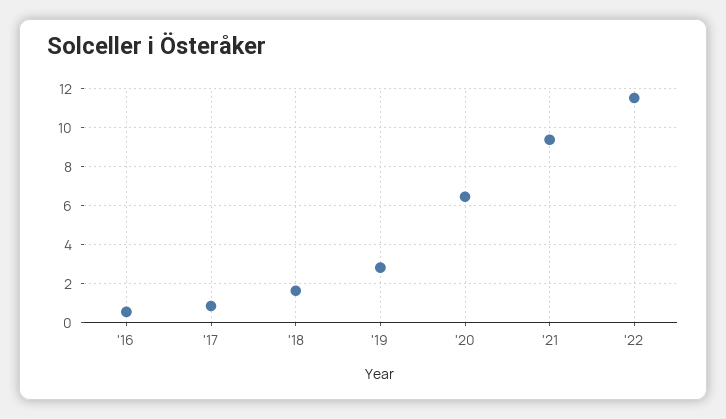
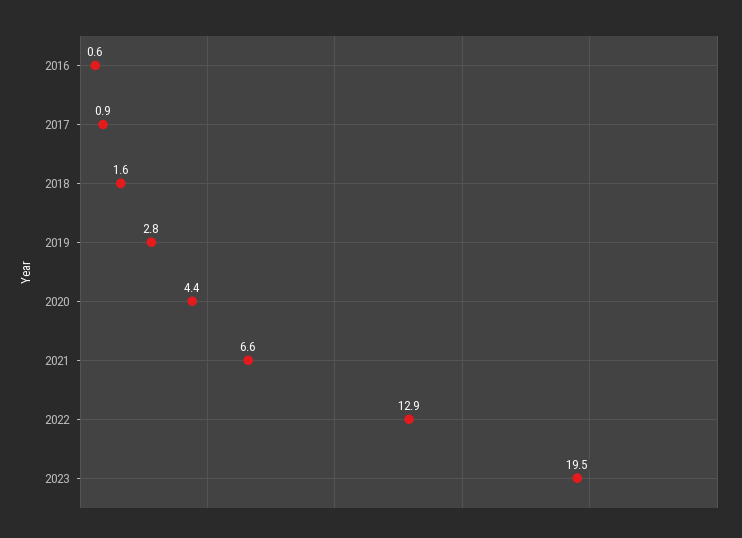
'20: 6.5 -> 4.4
'21: 9.5 -> 6.6
'22: 11.5 -> 12.9
2023: none -> 19.5

